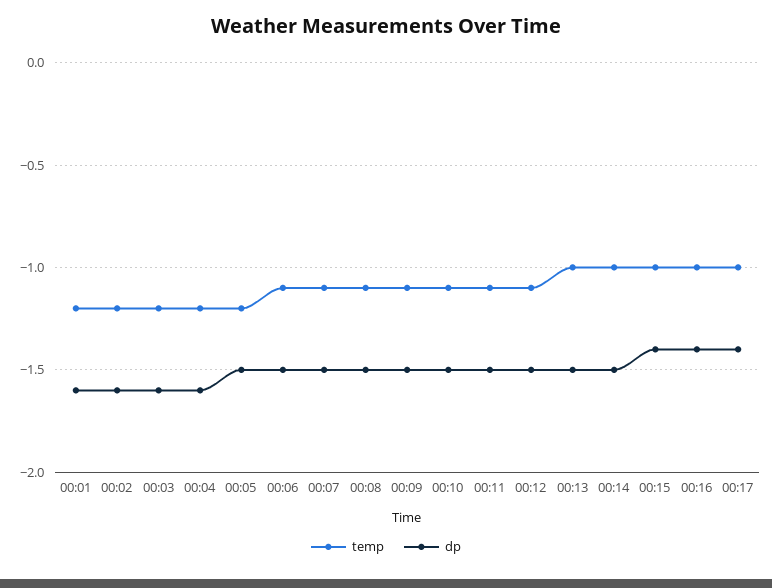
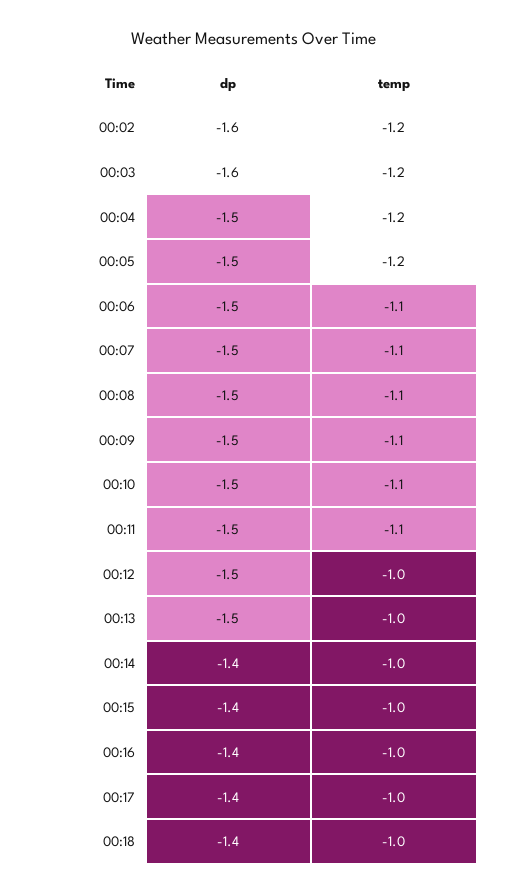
temp, 00:01: -1.2 -> none
dp, 00:01: -1.6 -> none
dp, 00:04: -1.6 -> -1.5
temp, 00:12: -1.1 -> -1
dp, 00:14: -1.5 -> -1.4
dp, 00:18: none -> -1.4
temp, 00:18: none -> -1

